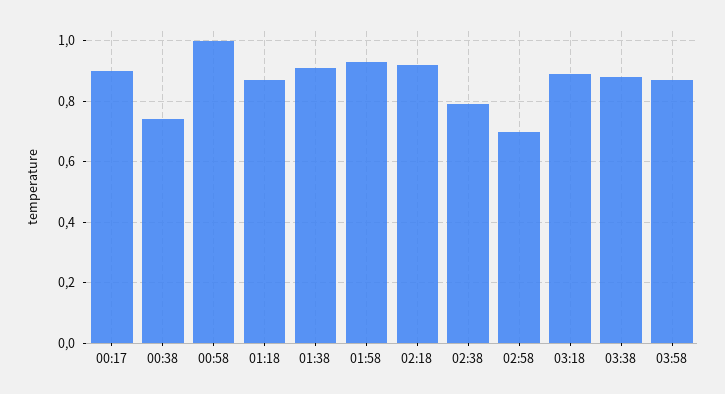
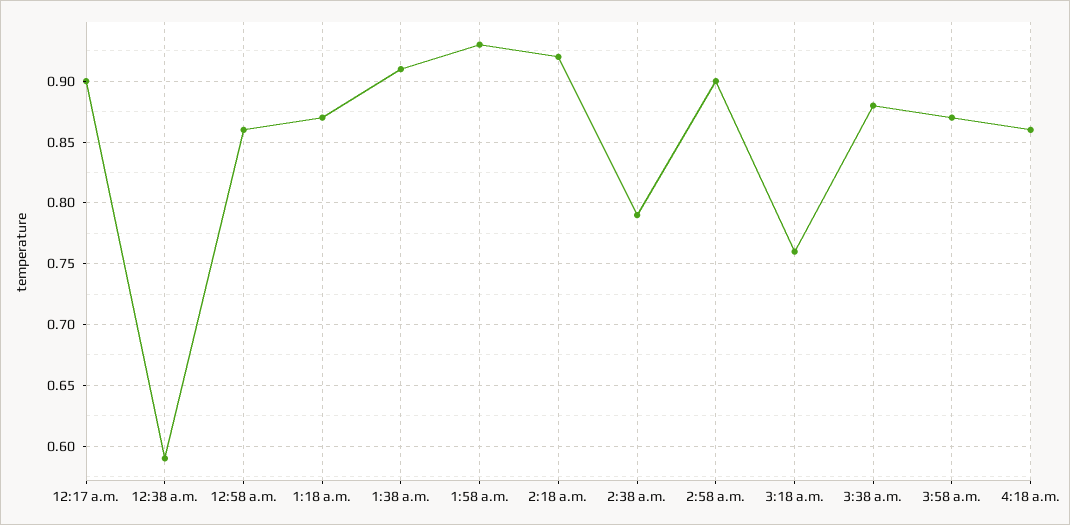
00:38: 0.75 -> 0.59
00:58: 1 -> 0.86
02:58: 0.7 -> 0.9
03:18: 0.9 -> 0.76
4:18 a.m.: none -> 0.86

